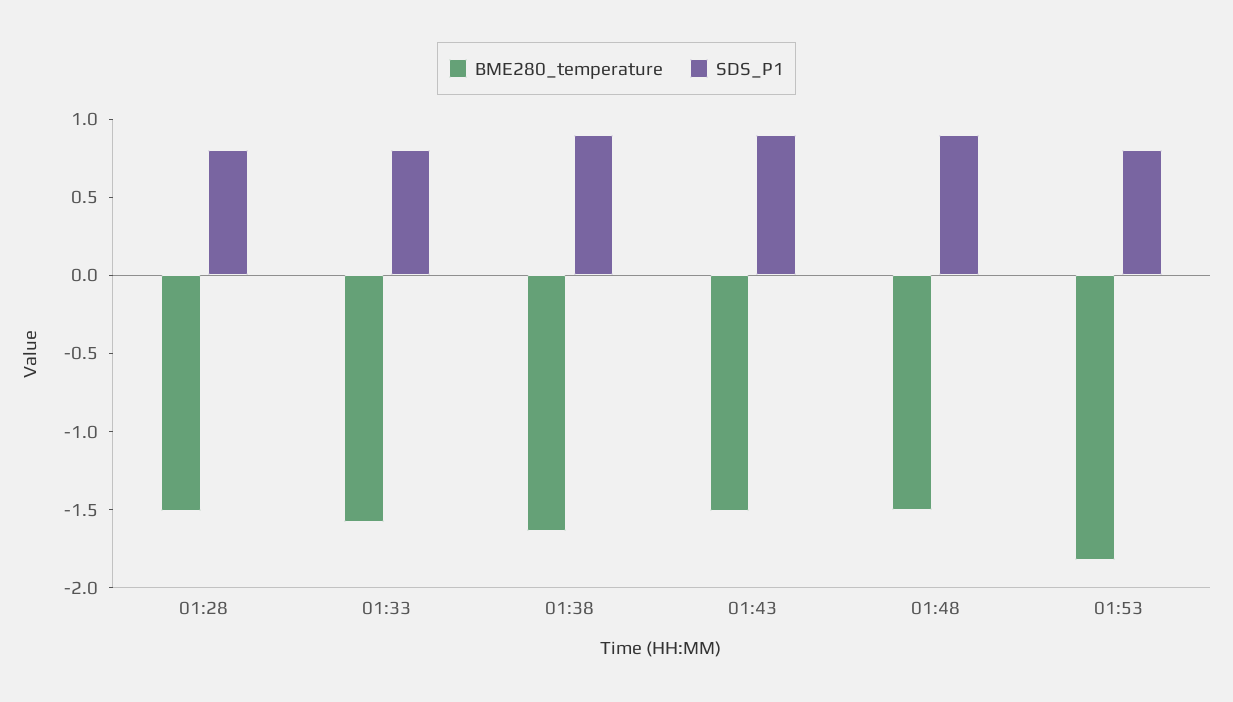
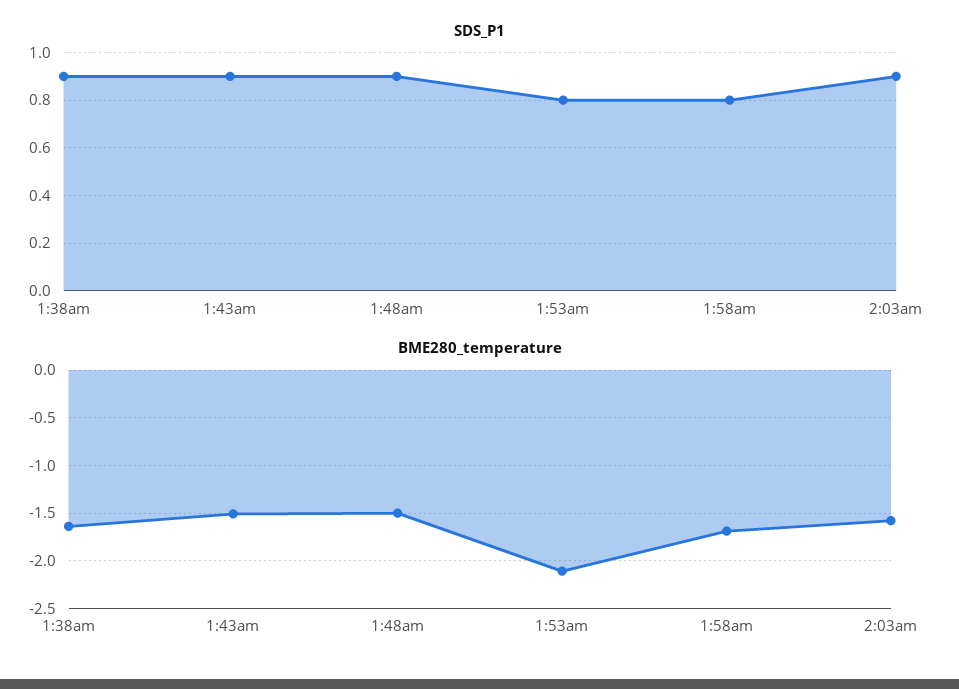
BME280_temperature, 01:28: -1.5 -> none
SDS_P1, 01:28: 0.8 -> none
BME280_temperature, 01:33: -1.6 -> none
SDS_P1, 01:33: 0.8 -> none
BME280_temperature, 01:53: -1.8 -> -2.1
SDS_P1, 1:58am: none -> 0.8
SDS_P1, 2:03am: none -> 0.9
BME280_temperature, 1:58am: none -> -1.7
BME280_temperature, 2:03am: none -> -1.6

